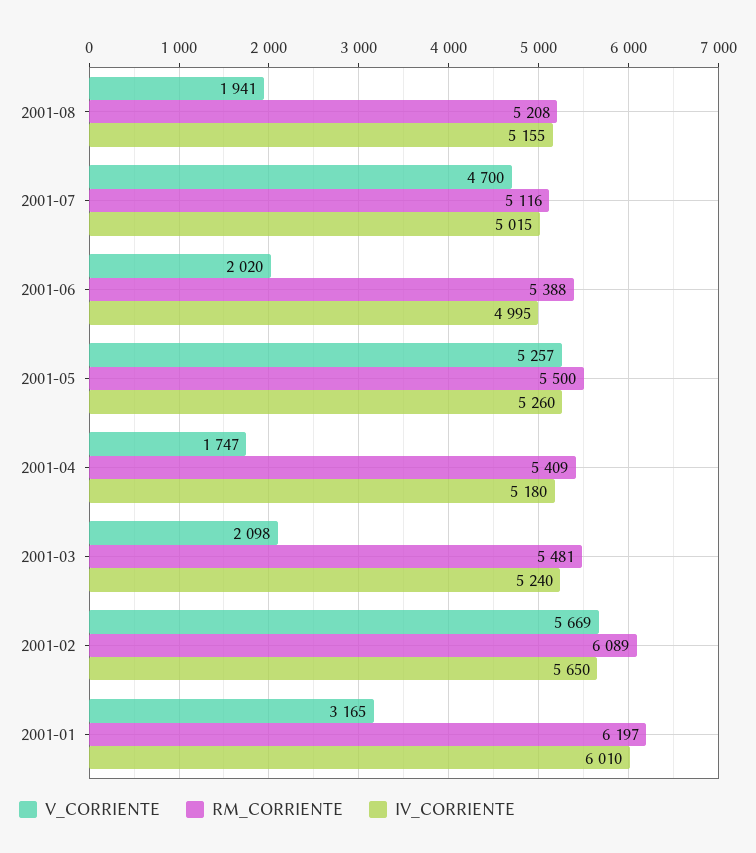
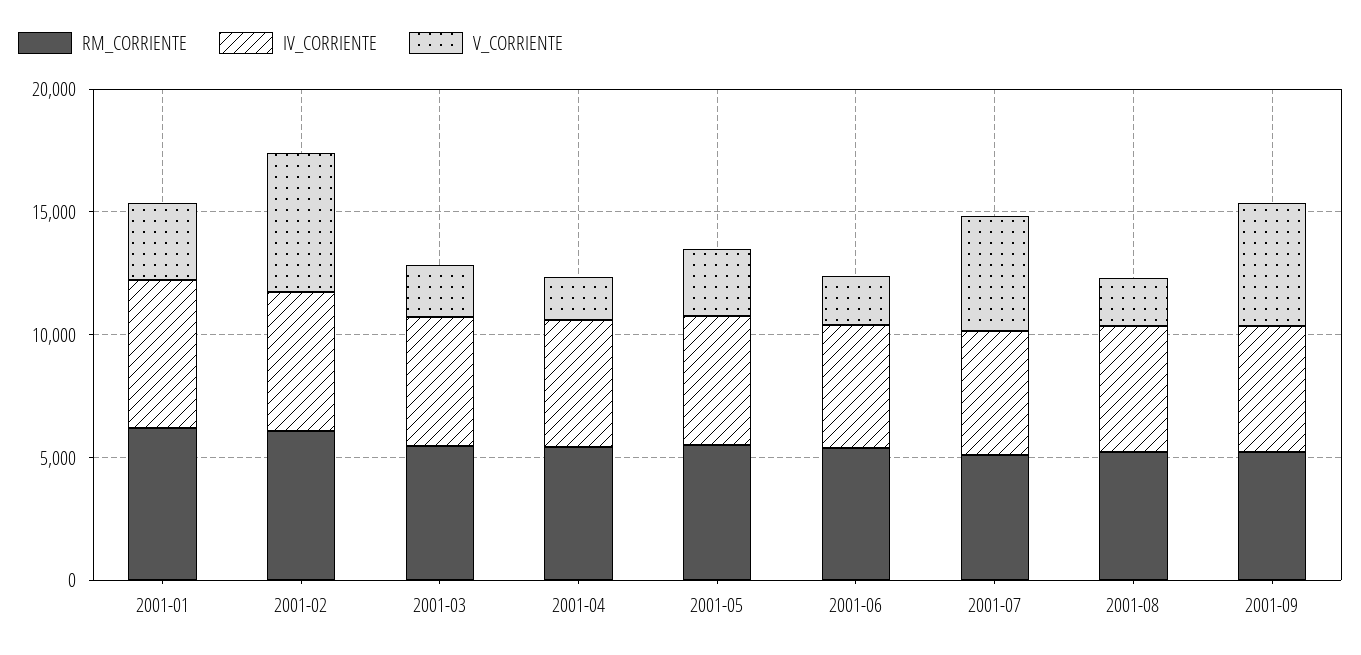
V_CORRIENTE, 2001-05: 5257 -> 3000
RM_CORRIENTE, 2001-09: none -> 5000
IV_CORRIENTE, 2001-09: none -> 5000
V_CORRIENTE, 2001-09: none -> 5000

